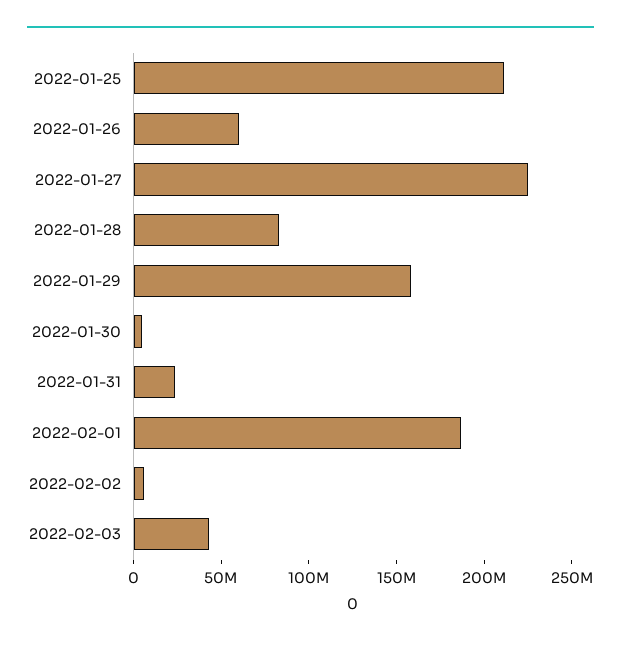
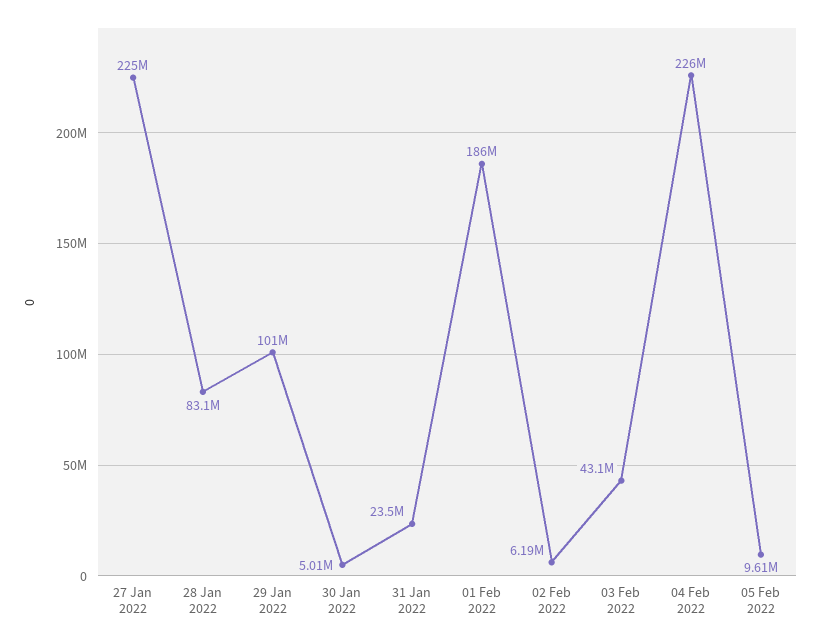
2022-01-25: 210000000 -> none
2022-01-26: 60000000 -> none
2022-01-29: 160000000 -> 101000000
04 Feb 2022: none -> 226000000
05 Feb 2022: none -> 9610000

